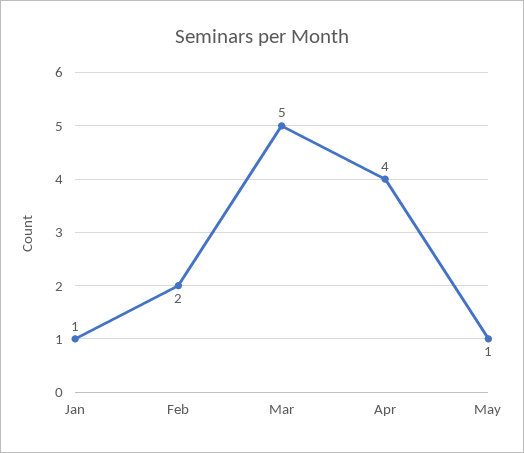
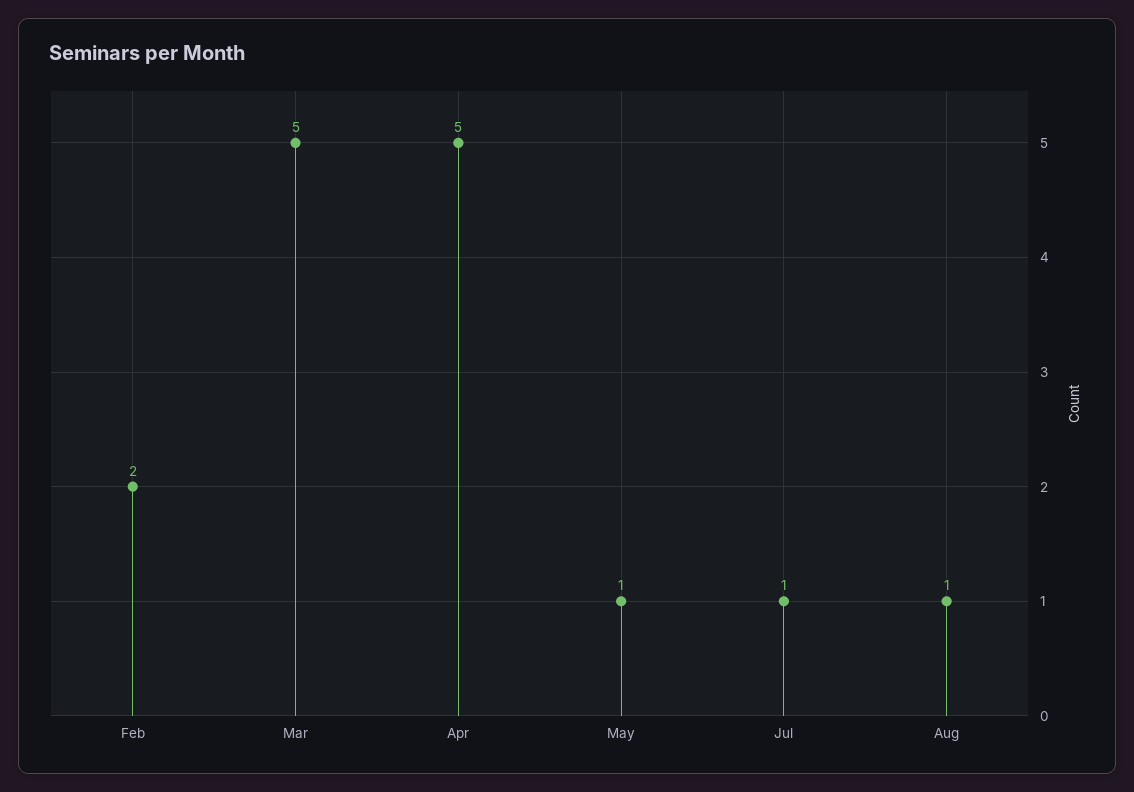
Jan: 1 -> none
Apr: 4 -> 5
Jul: none -> 1
Aug: none -> 1

